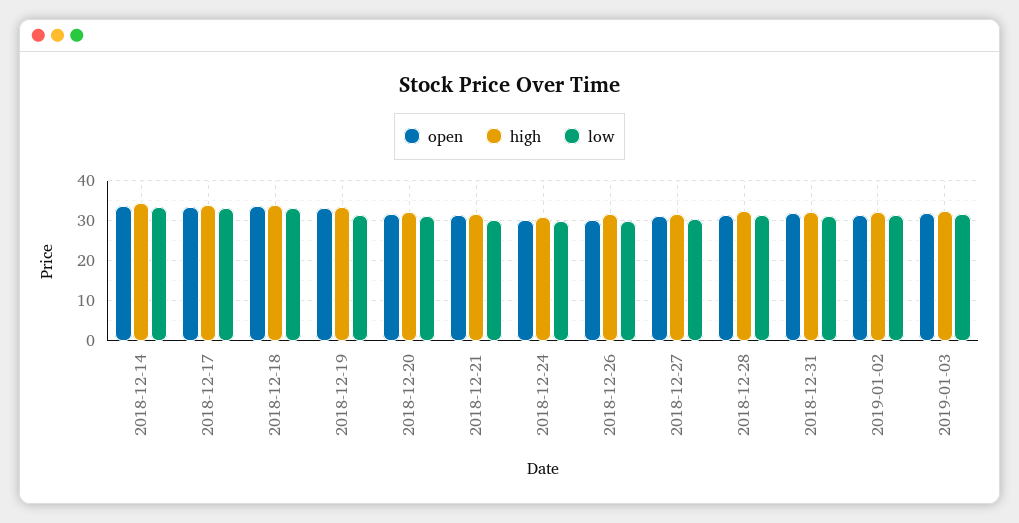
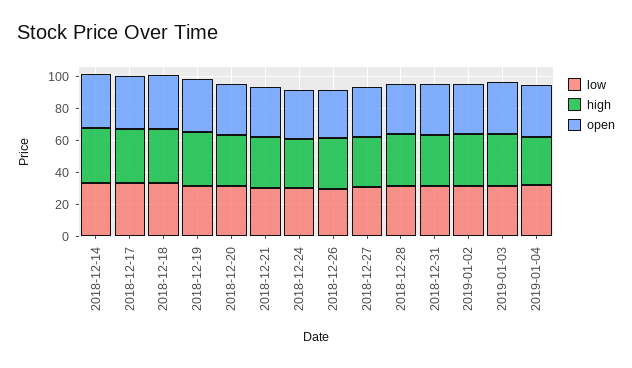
low, 2019-01-04: none -> 30
high, 2019-01-04: none -> 30
open, 2019-01-04: none -> 30

